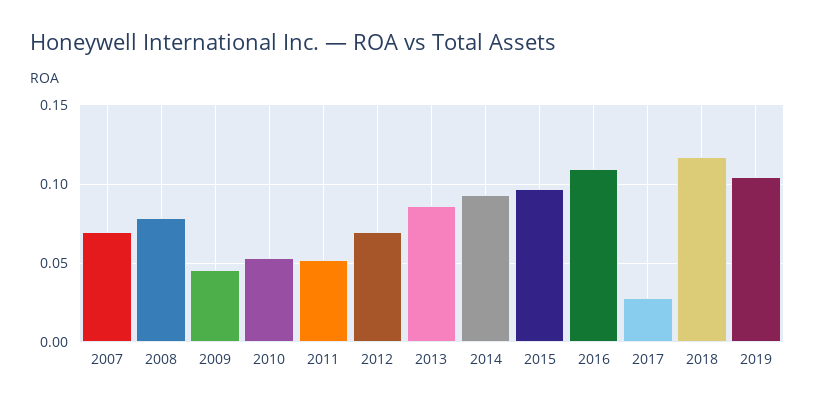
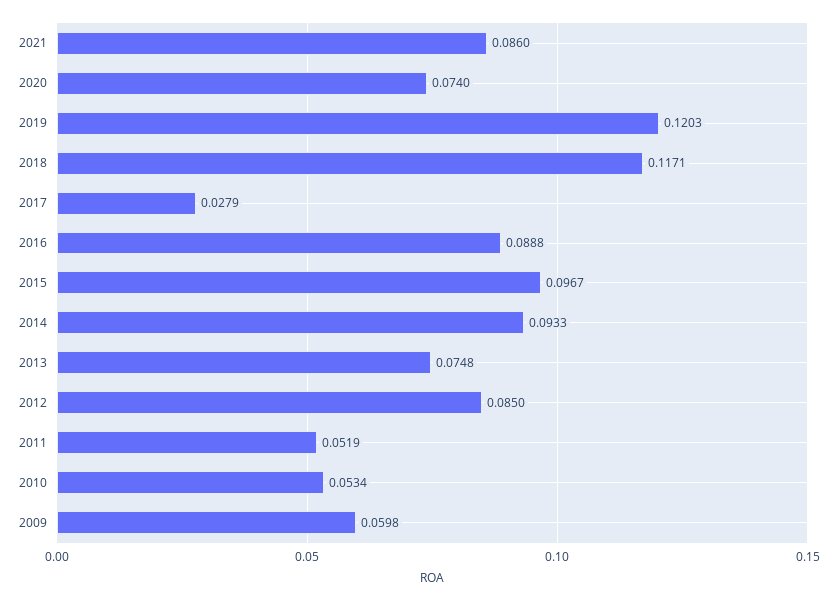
2007: 0.07 -> none
2008: 0.08 -> none
2009: 0.045 -> 0.0598
2012: 0.07 -> 0.085
2013: 0.085 -> 0.0748
2016: 0.11 -> 0.0888
2019: 0.105 -> 0.1203
2021: none -> 0.086
2020: none -> 0.074

